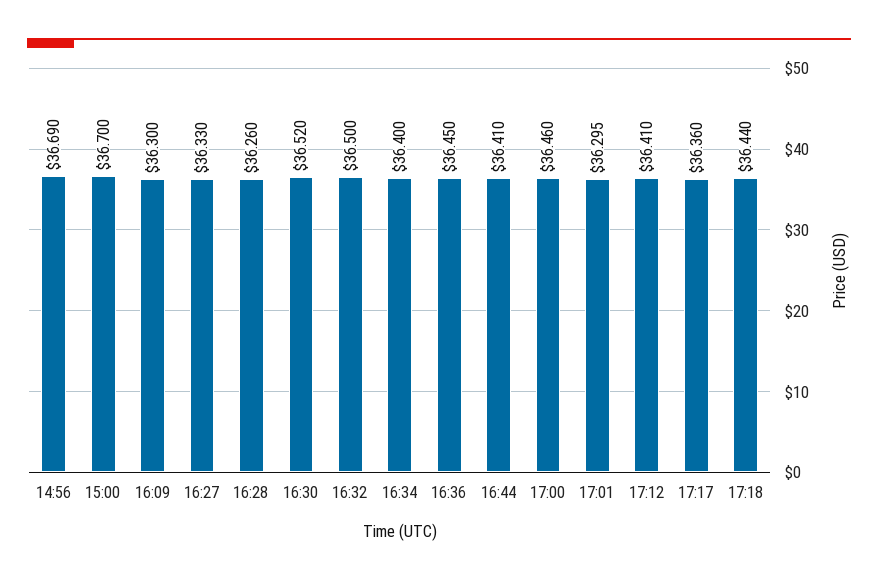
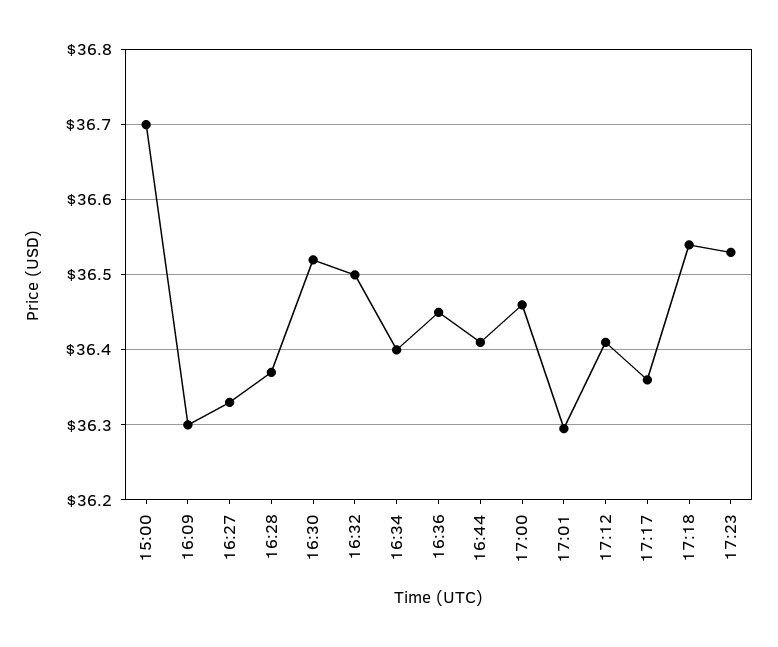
14:56: 36.69 -> none
16:28: 36.26 -> 36.37
17:18: 36.44 -> 36.54
17:23: none -> 36.53

